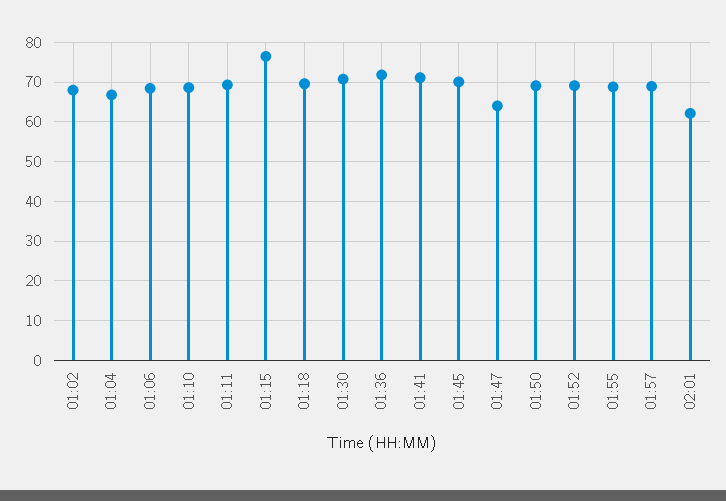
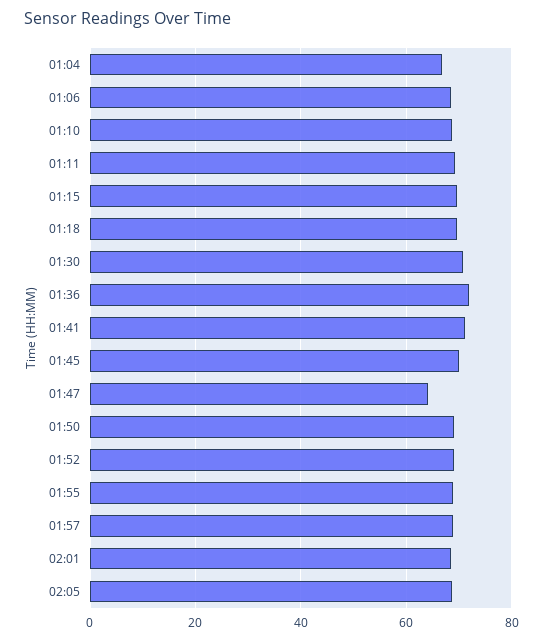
01:02: 68 -> none
01:15: 76 -> 70
02:01: 62 -> 68
02:05: none -> 68

